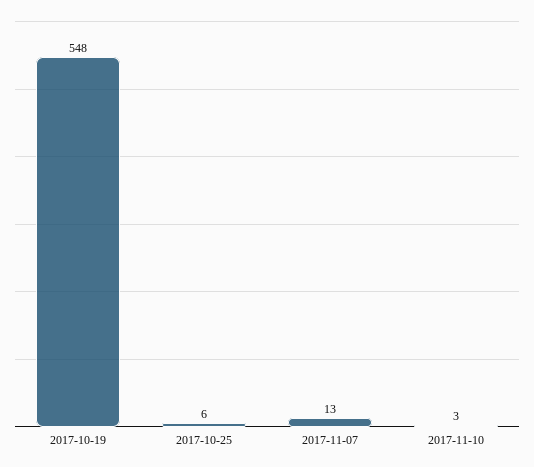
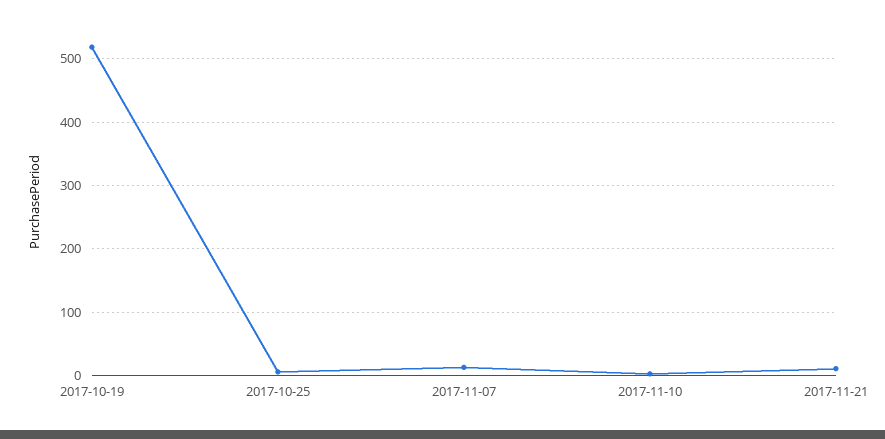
2017-10-19: 548 -> 520
2017-11-21: none -> 10

